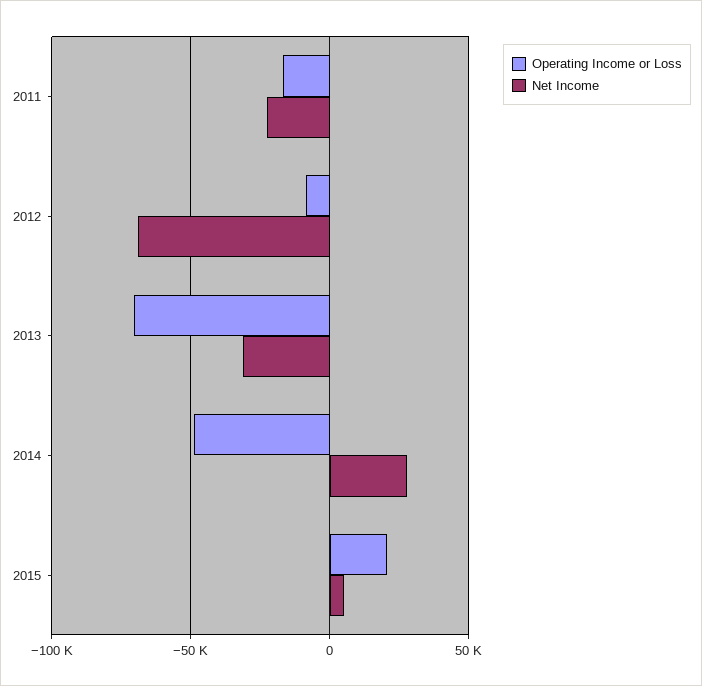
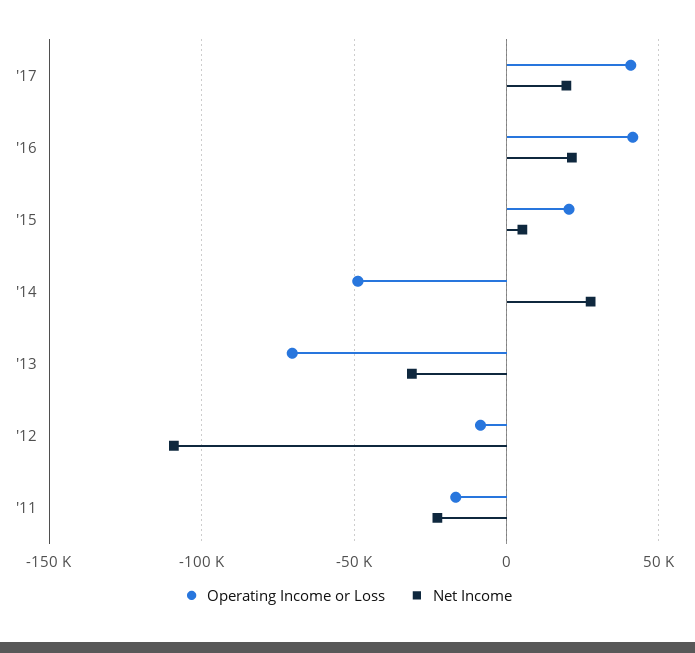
Net Income, 2012: -70000 -> -110000
Operating Income or Loss, '17: none -> 40000
Net Income, '17: none -> 20000
Operating Income or Loss, '16: none -> 40000
Net Income, '16: none -> 20000

